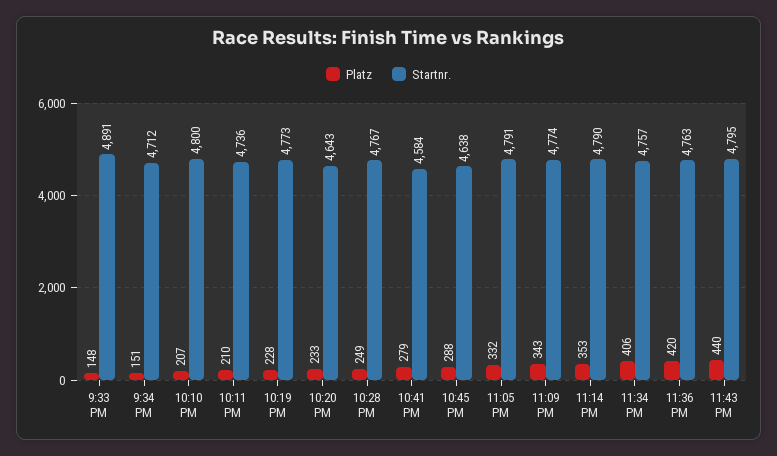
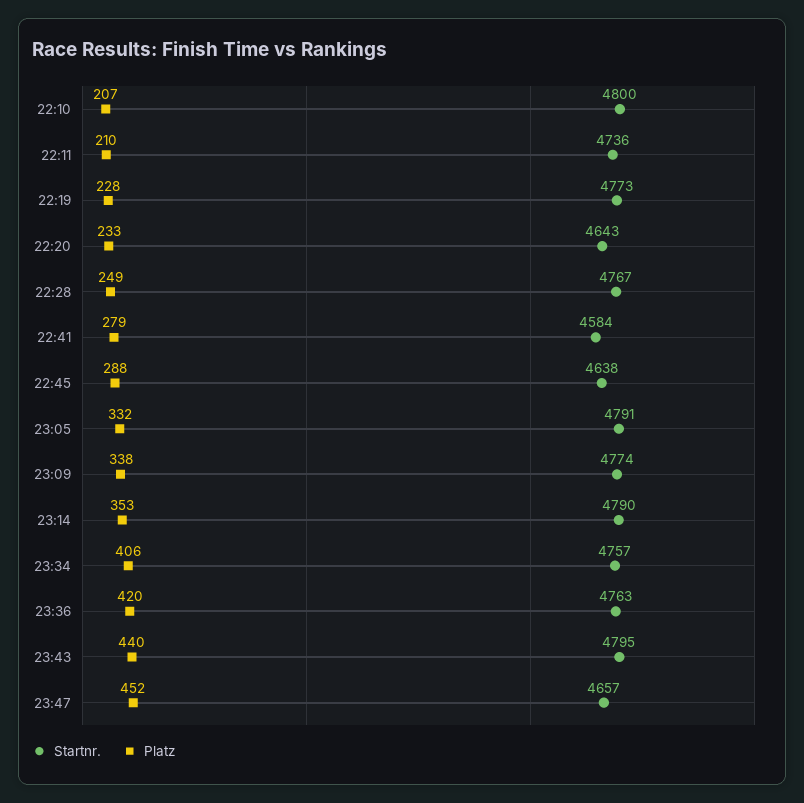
Platz, 9:33 PM: 148 -> none
Startnr., 9:33 PM: 4891 -> none
Platz, 9:34 PM: 151 -> none
Startnr., 9:34 PM: 4712 -> none
Platz, 11:09 PM: 343 -> 338
Startnr., 23:47: none -> 4657
Platz, 23:47: none -> 452

